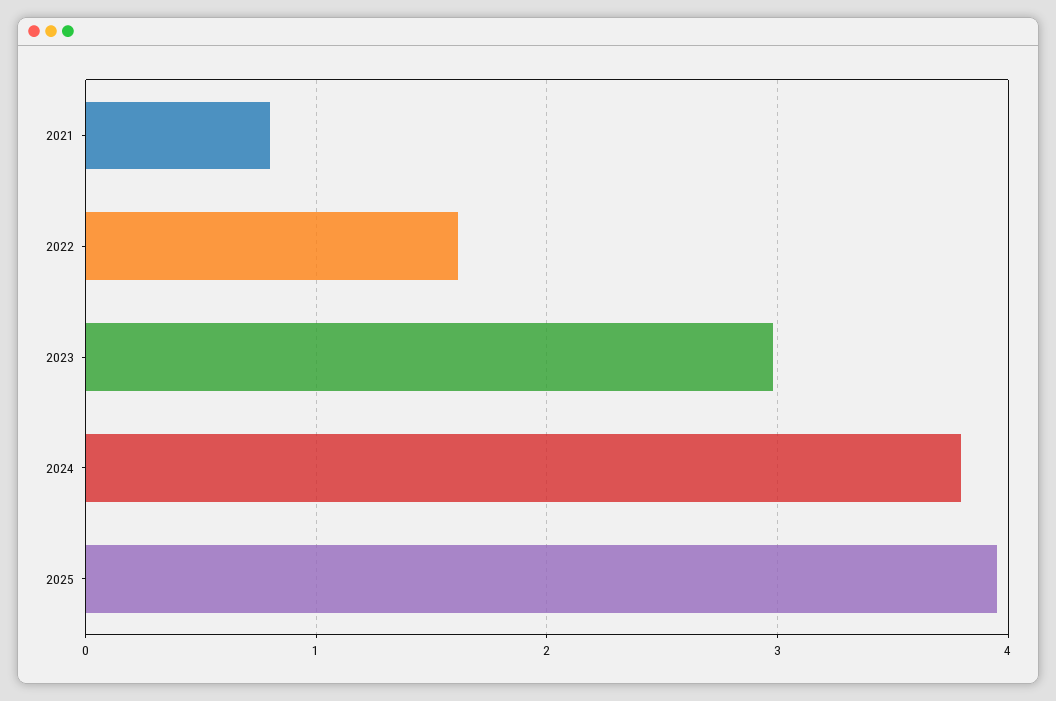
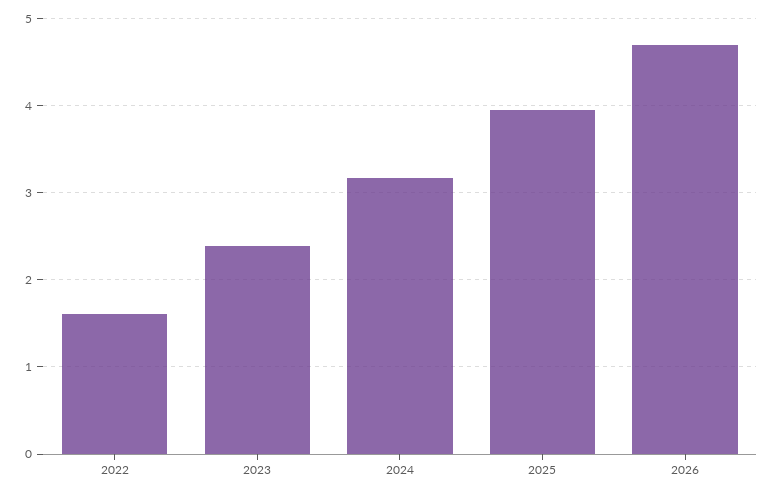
2021: 0.8 -> none
2023: 3 -> 2.4
2024: 3.8 -> 3.2
2026: none -> 4.7

